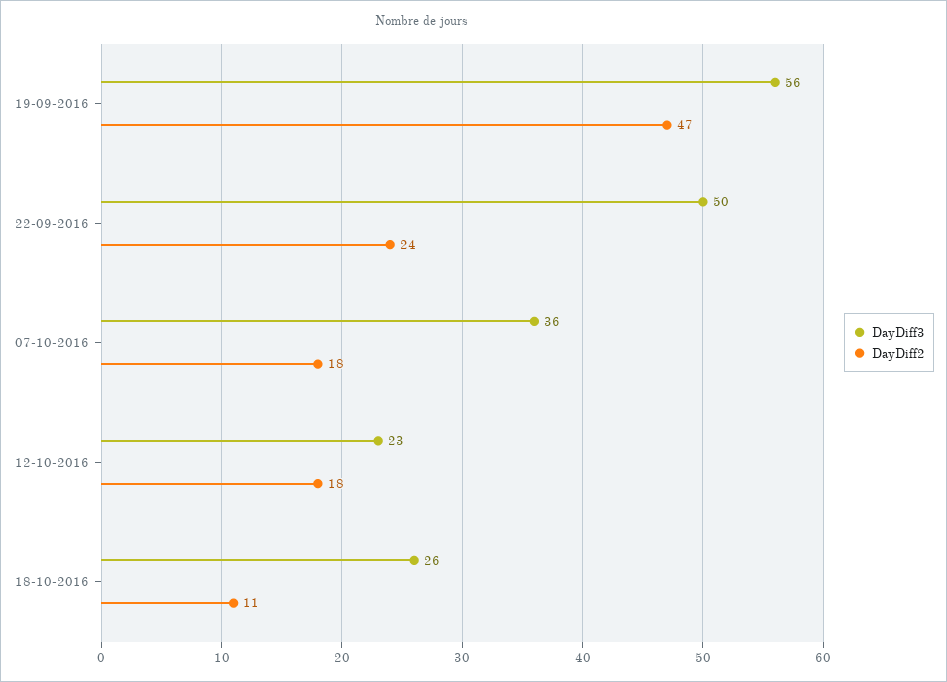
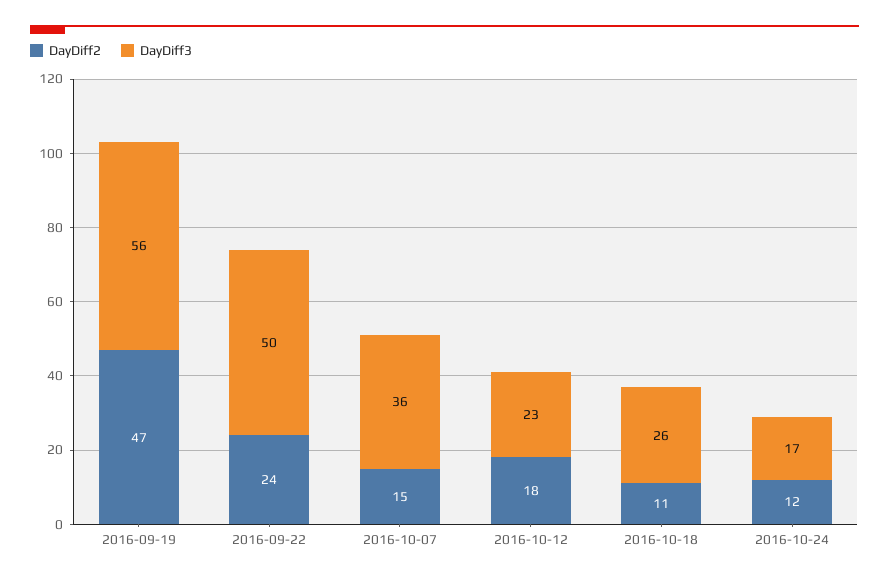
DayDiff2, 07-10-2016: 18 -> 15
DayDiff2, 2016-10-24: none -> 12
DayDiff3, 2016-10-24: none -> 17

